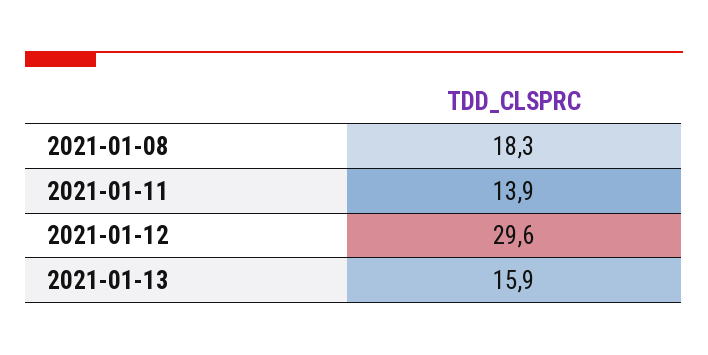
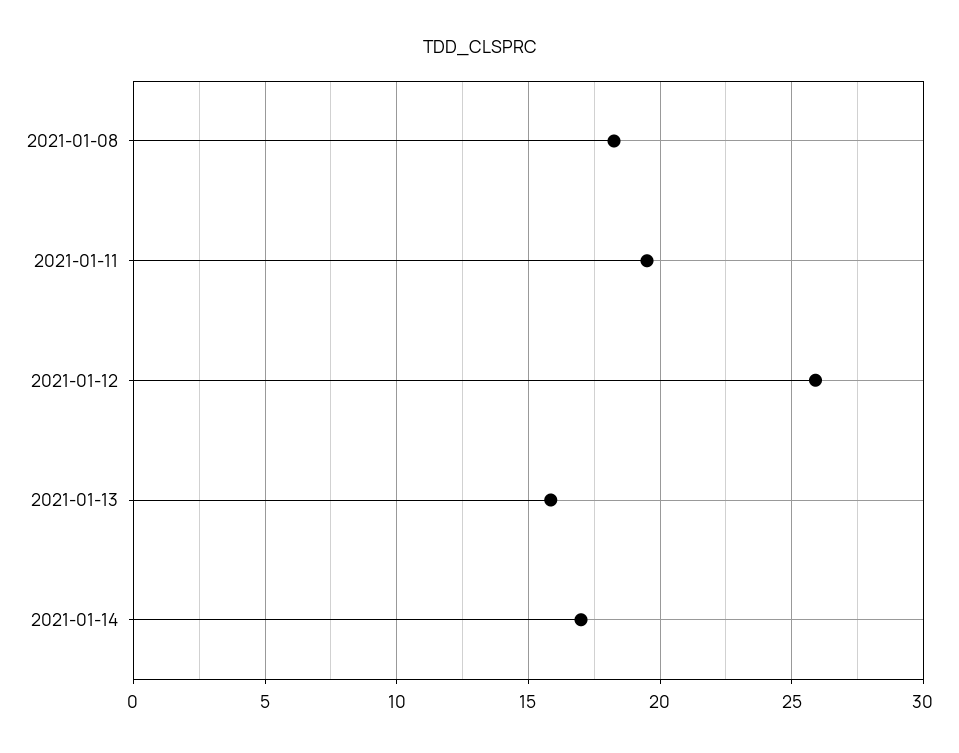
2021-01-11: 13.9 -> 19.5
2021-01-12: 29.6 -> 26
2021-01-14: none -> 17

